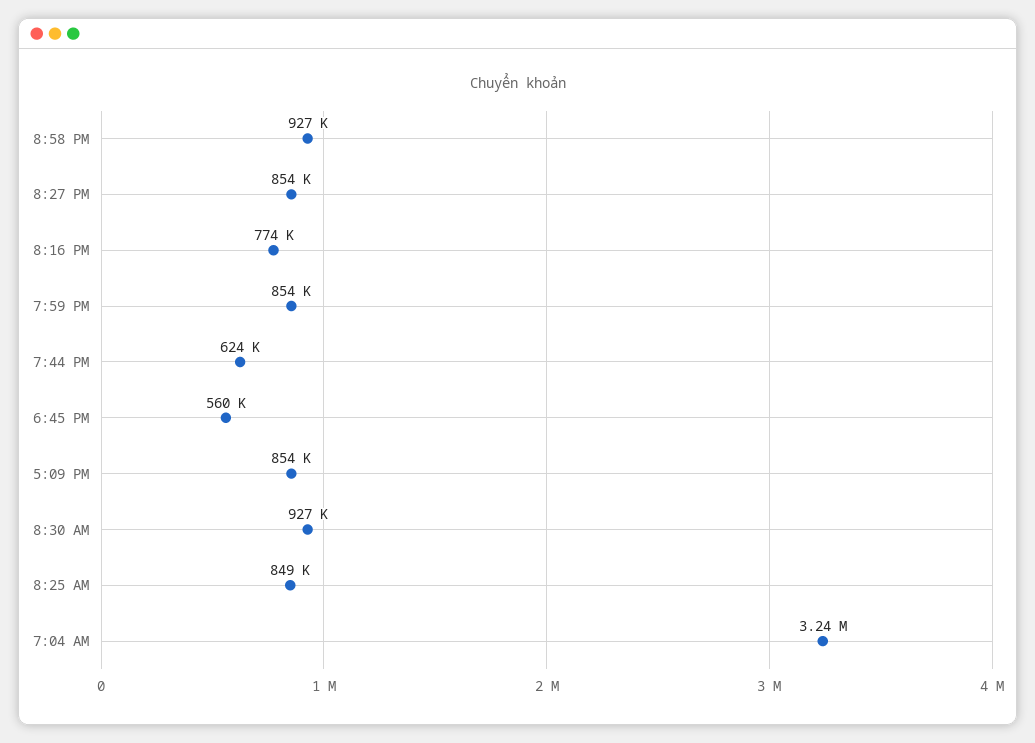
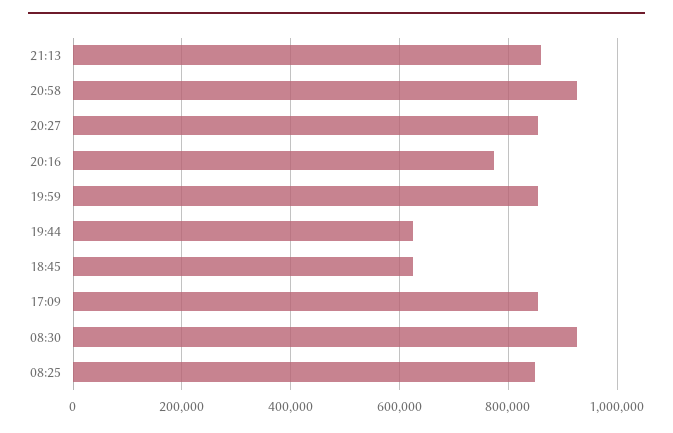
6:45 PM: 560000 -> 620000
7:04 AM: 3240000 -> none
21:13: none -> 860000

